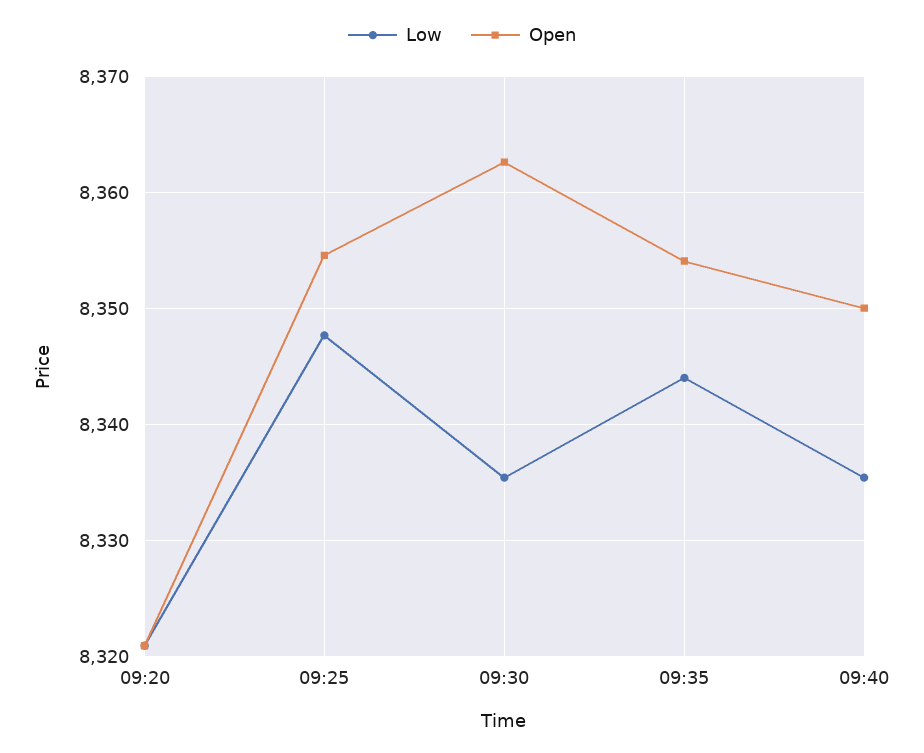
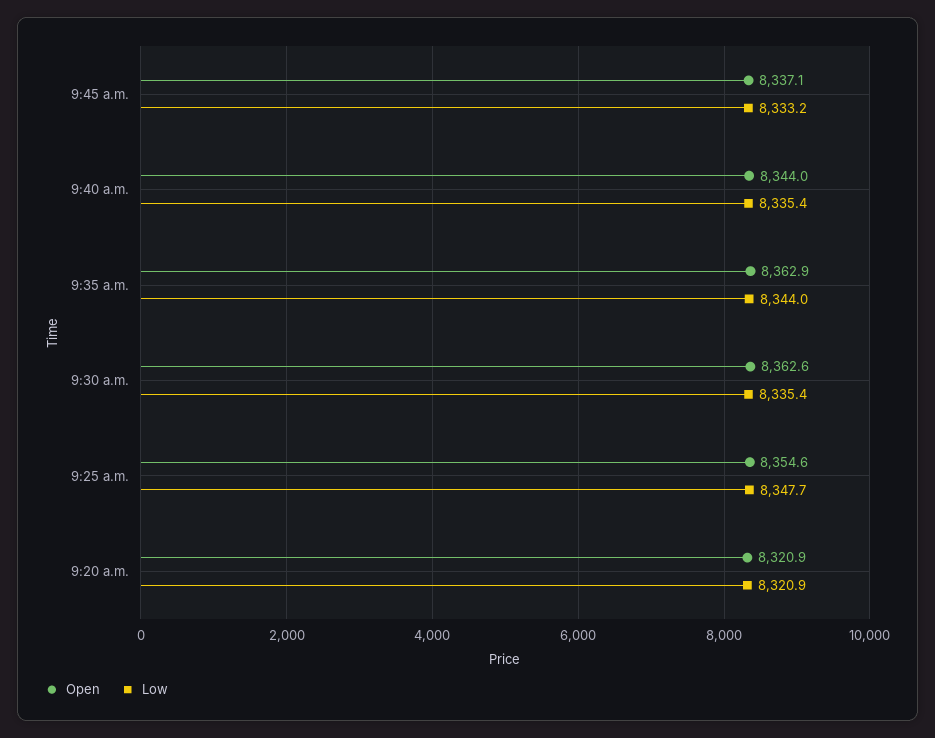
Open, 09:35: 8354 -> 8362.9
Open, 09:40: 8350 -> 8344
Open, 9:45 a.m.: none -> 8337.1
Low, 9:45 a.m.: none -> 8333.2

